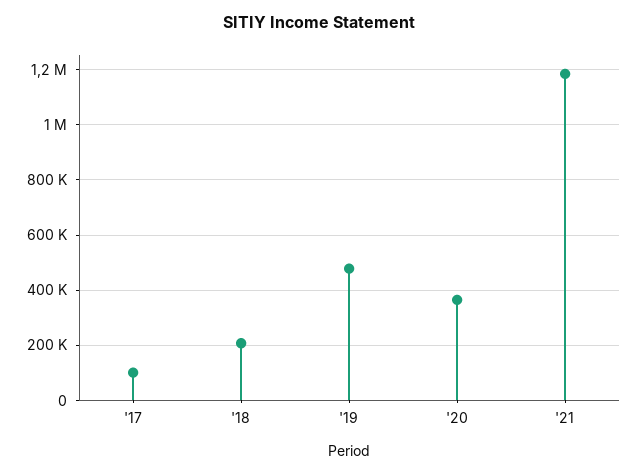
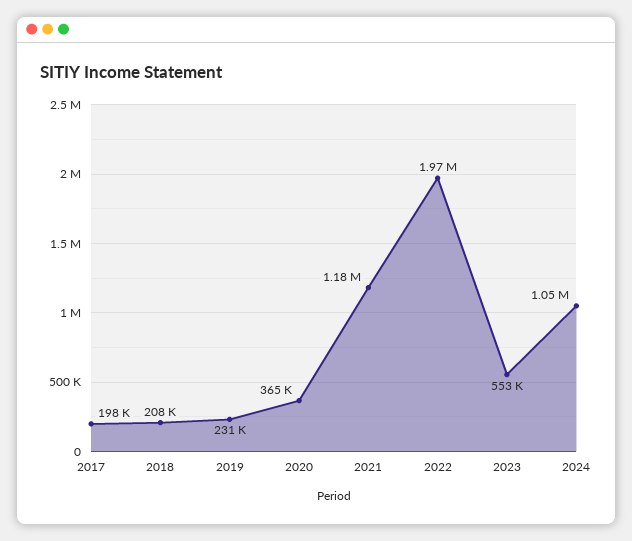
'17: 100000 -> 198000
'19: 475000 -> 231000
2022: none -> 1970000
2023: none -> 553000
2024: none -> 1050000

